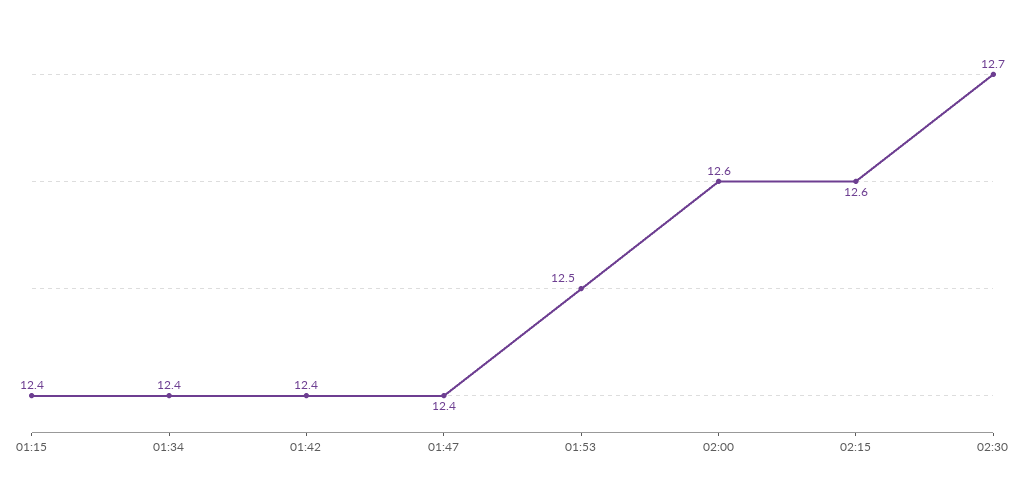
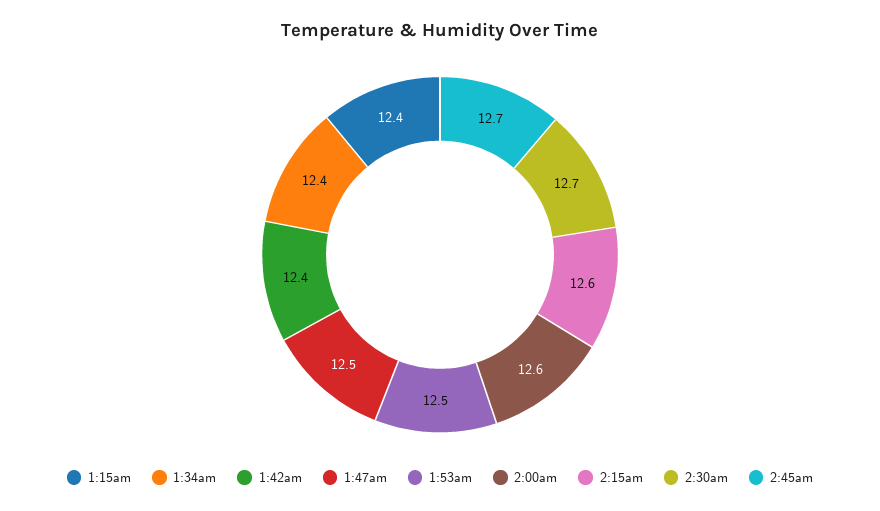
01:47: 12.4 -> 12.5
2:45am: none -> 12.7

